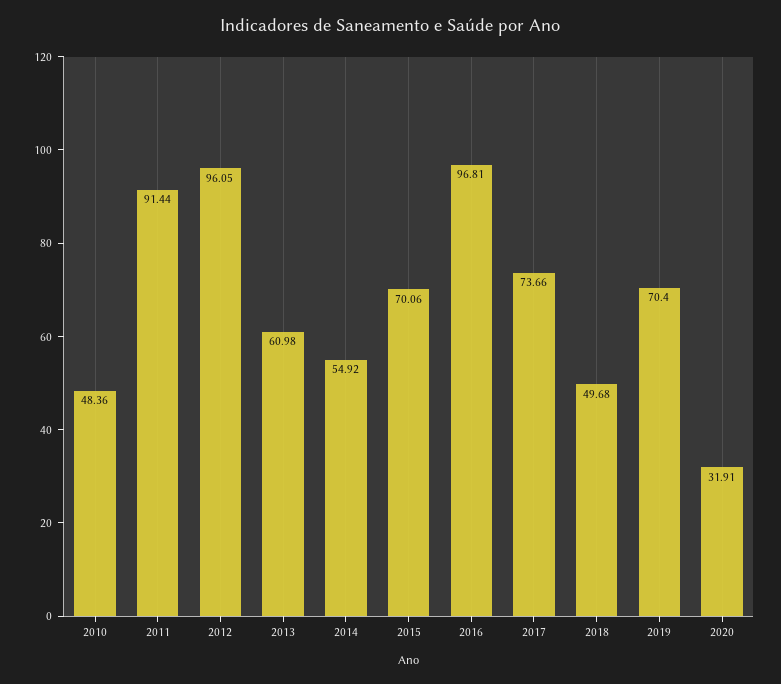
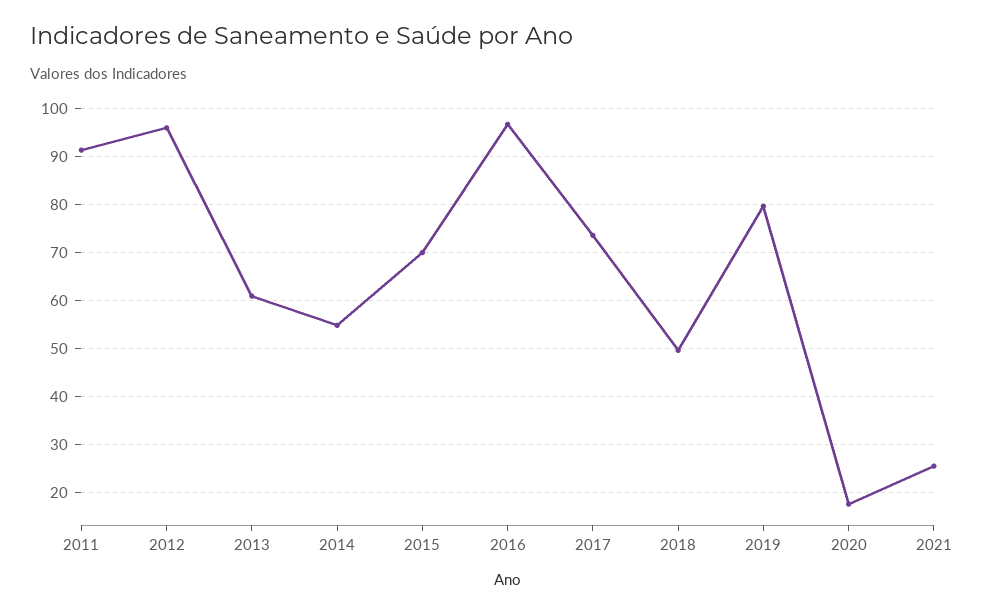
2010: 48.36 -> none
2019: 70.4 -> 80
2020: 31.91 -> 18
2021: none -> 26

